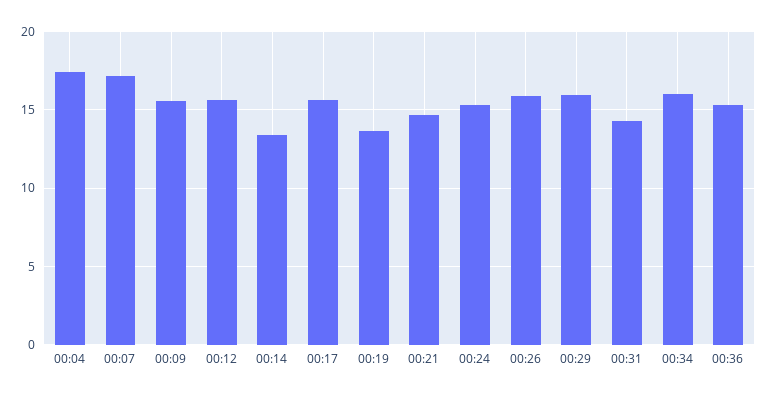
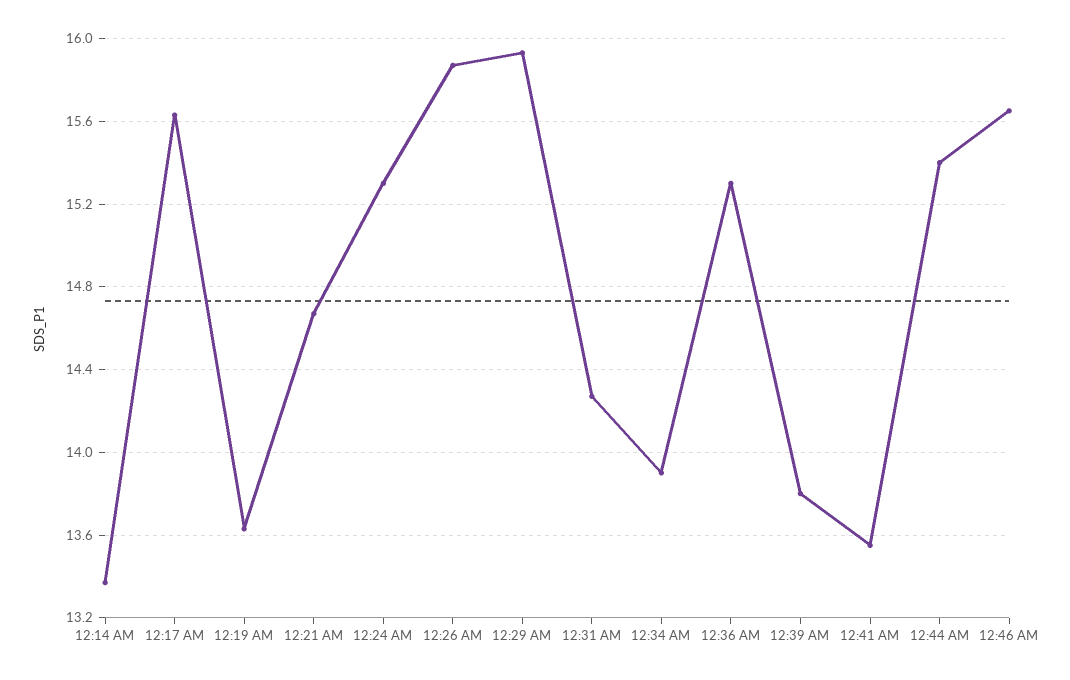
00:04: 17.5 -> none
00:07: 17 -> none
00:09: 15.5 -> none
00:12: 15.5 -> none
00:34: 16 -> 13.9
12:39 AM: none -> 13.8
12:41 AM: none -> 13.55
12:44 AM: none -> 15.4
12:46 AM: none -> 15.65

